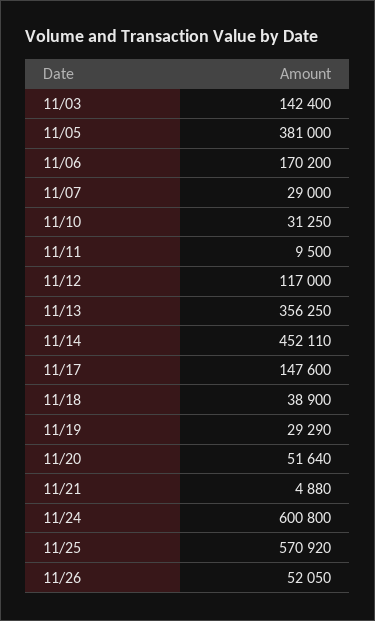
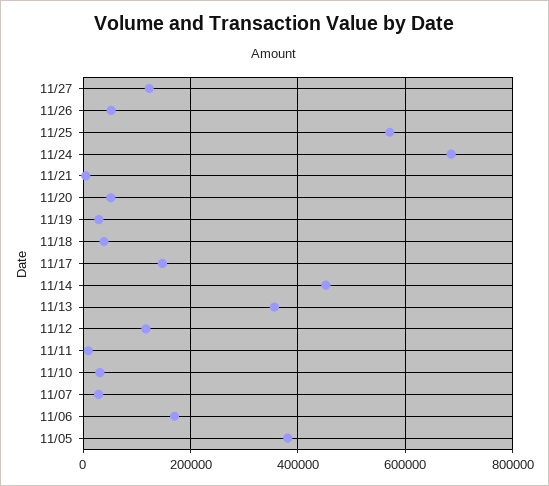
11/03: 142400 -> none
11/24: 600800 -> 680000
11/27: none -> 120000

